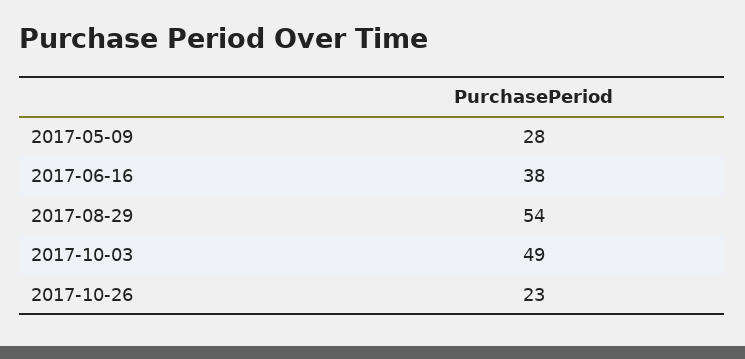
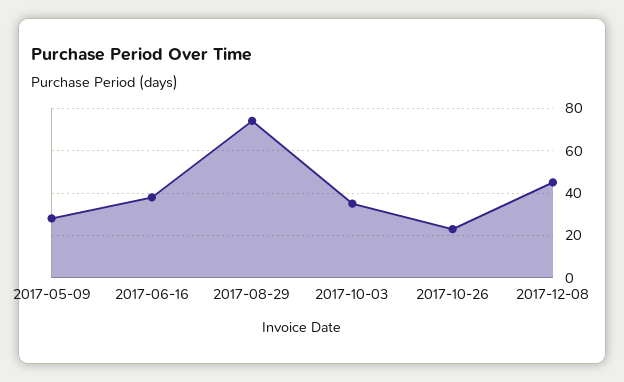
2017-08-29: 54 -> 75
2017-10-03: 49 -> 35
2017-12-08: none -> 45

